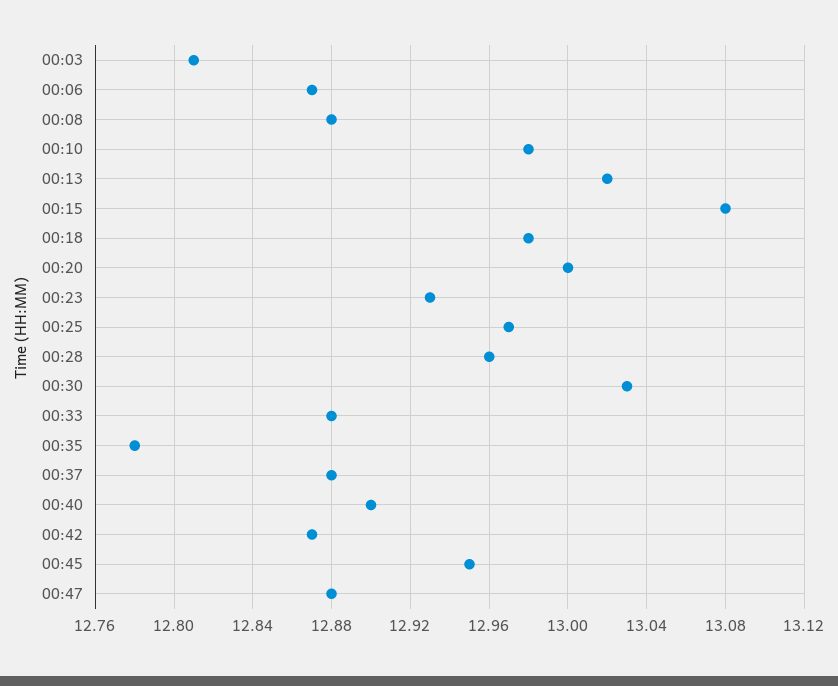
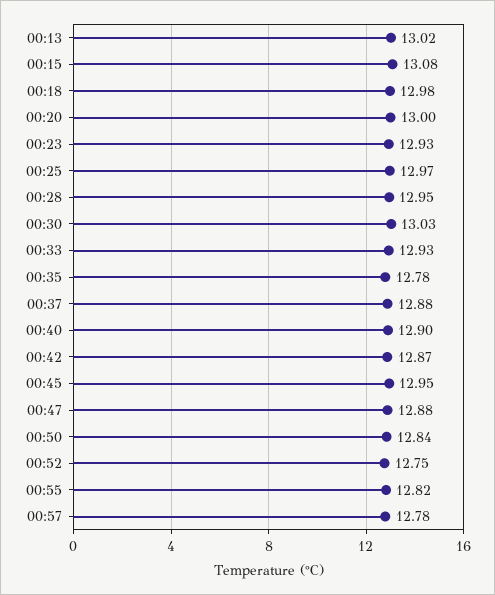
00:03: 12.81 -> none
00:06: 12.87 -> none
00:08: 12.88 -> none
00:10: 12.98 -> none
00:28: 12.96 -> 12.95
00:33: 12.88 -> 12.93
00:50: none -> 12.84
00:52: none -> 12.75
00:55: none -> 12.82
00:57: none -> 12.78

